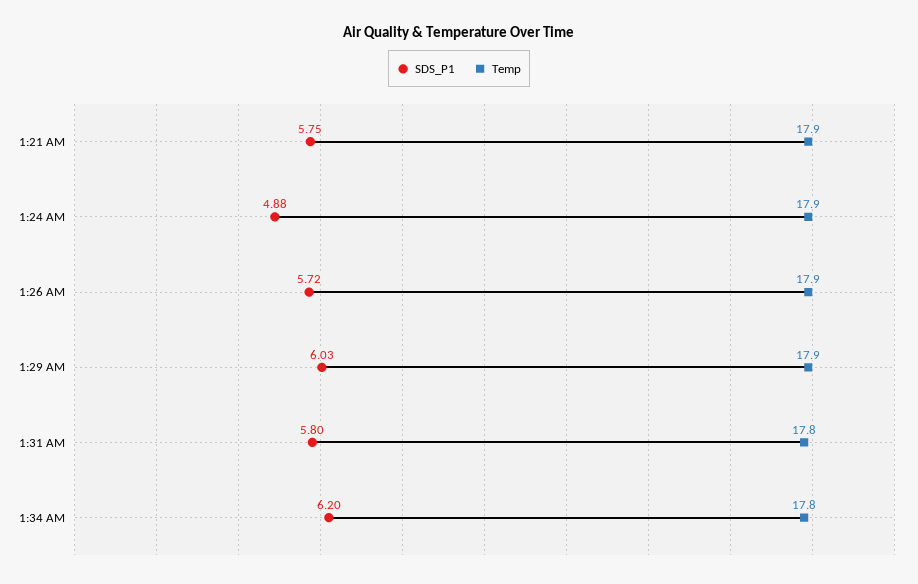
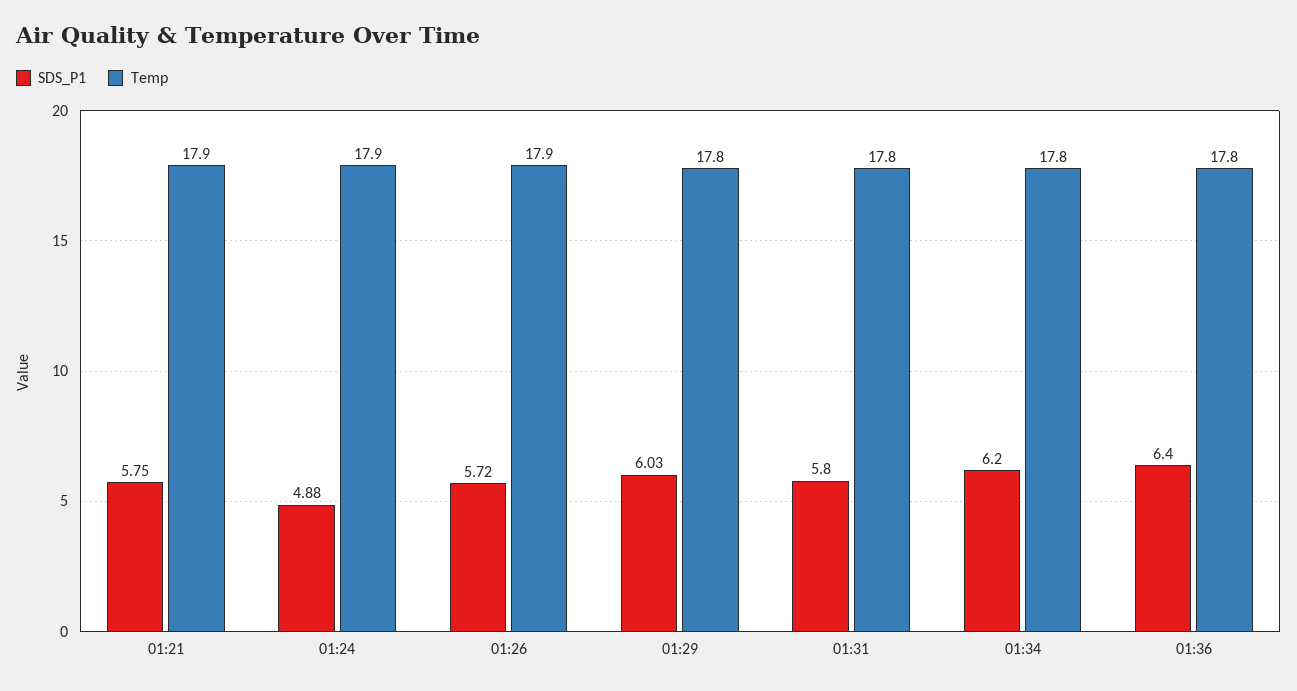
Temp, 1:29 AM: 17.9 -> 17.8
SDS_P1, 01:36: none -> 6.4
Temp, 01:36: none -> 17.8

